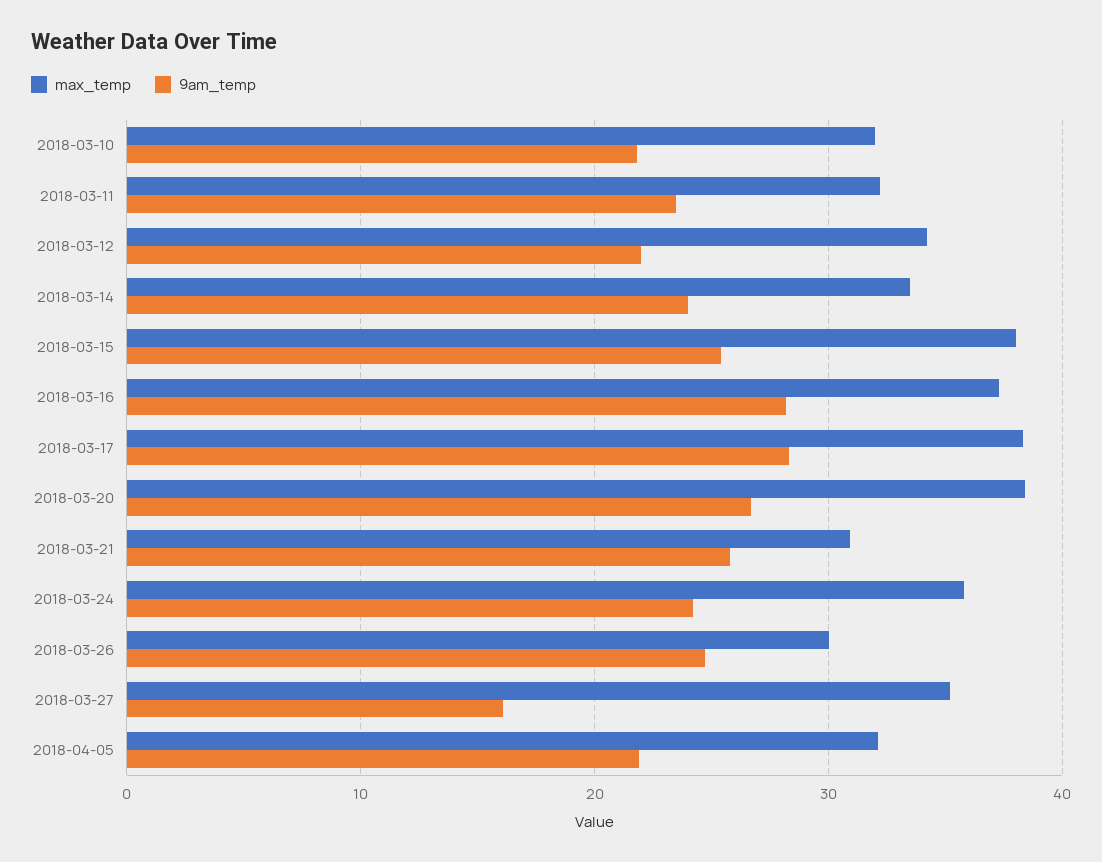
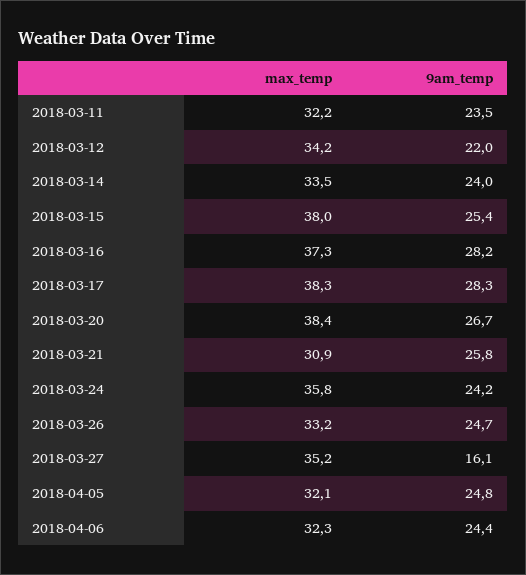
max_temp, 2018-03-10: 32 -> none
9am_temp, 2018-03-10: 22 -> none
max_temp, 2018-03-26: 30 -> 33.2
9am_temp, 2018-04-05: 22 -> 24.8
max_temp, 2018-04-06: none -> 32.3
9am_temp, 2018-04-06: none -> 24.4

